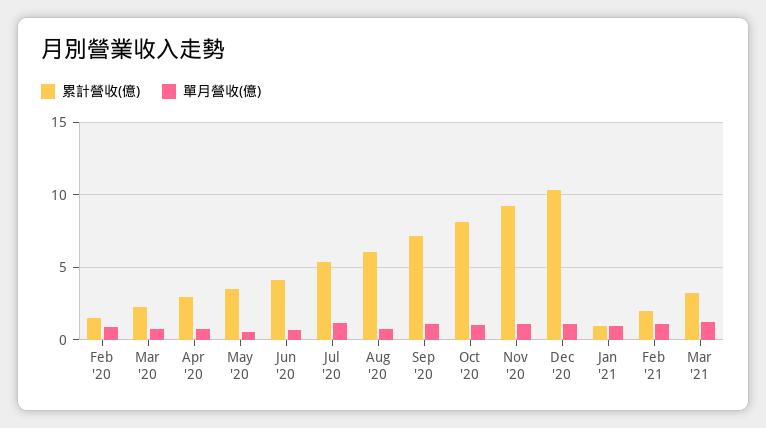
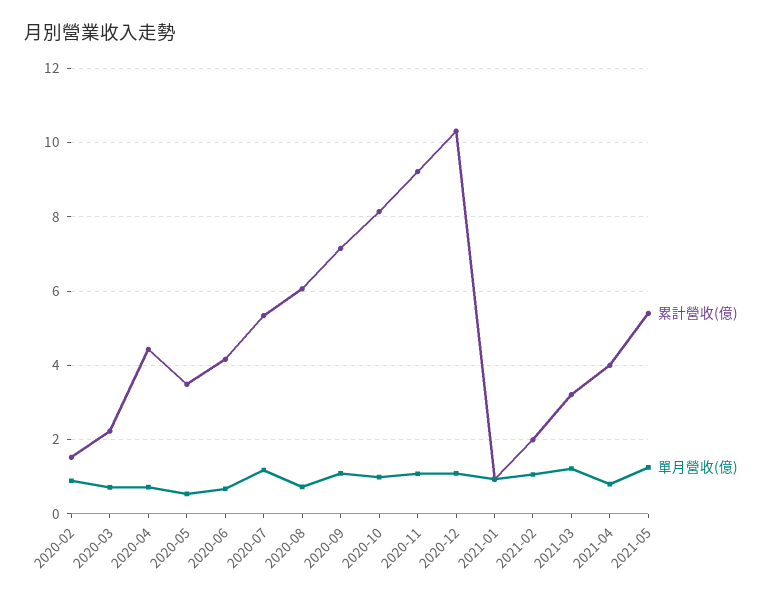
累計營收(億), Apr '20: 3 -> 4.4
累計營收(億), 2021-04: none -> 4
單月營收(億), 2021-04: none -> 0.8
累計營收(億), 2021-05: none -> 5.4
單月營收(億), 2021-05: none -> 1.2

